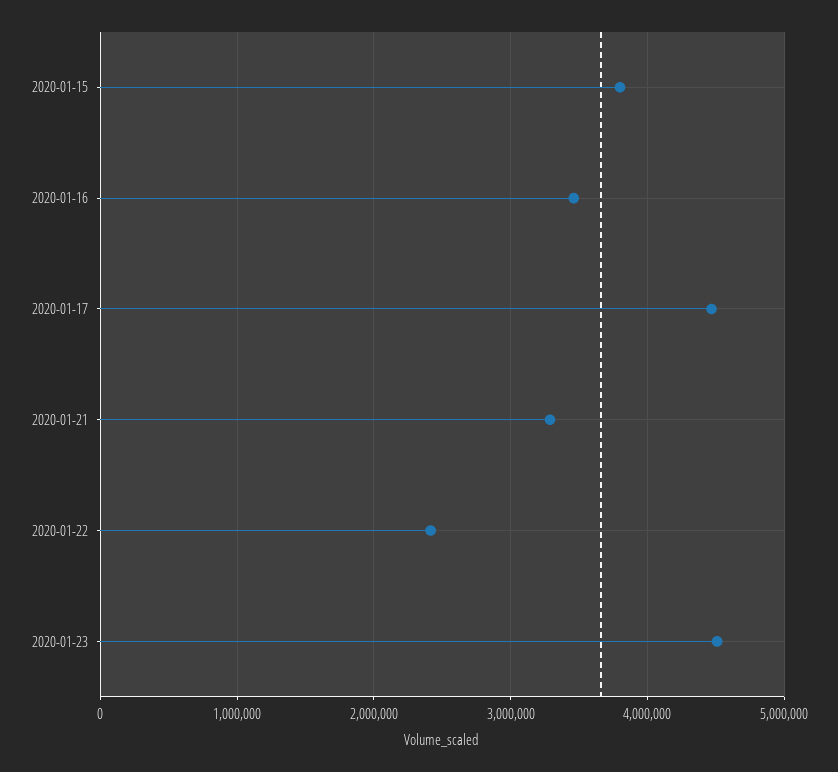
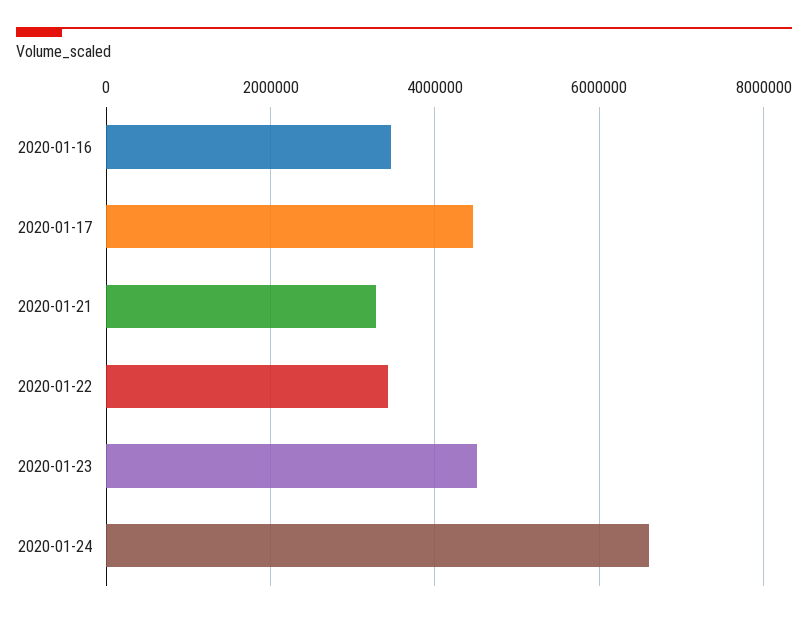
2020-01-15: 3800000 -> none
2020-01-22: 2400000 -> 3400000
2020-01-24: none -> 6600000

